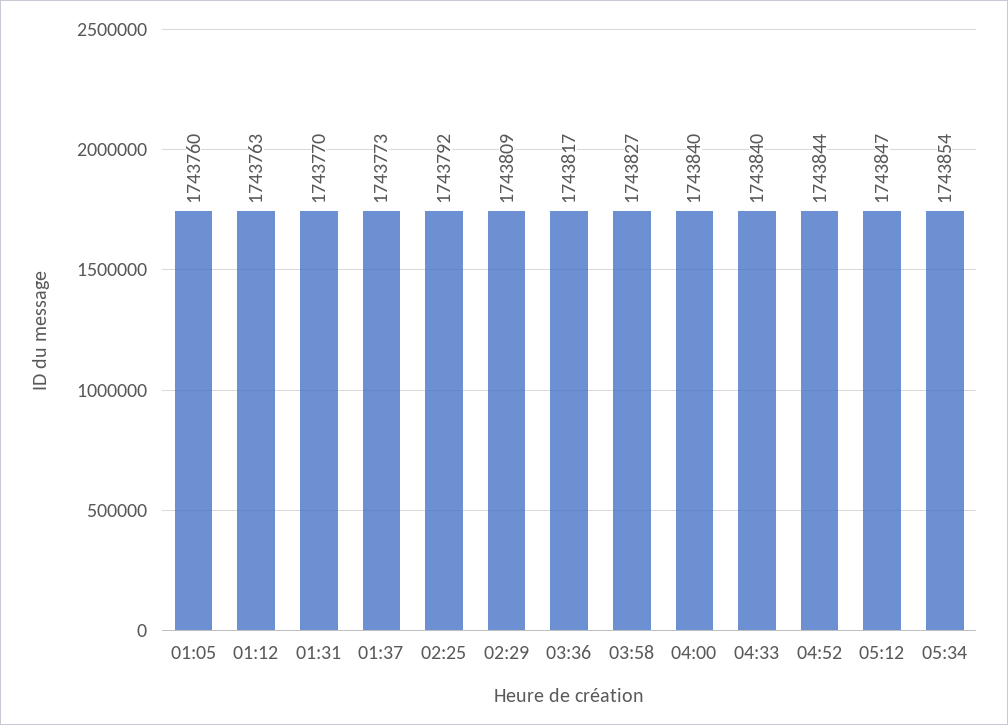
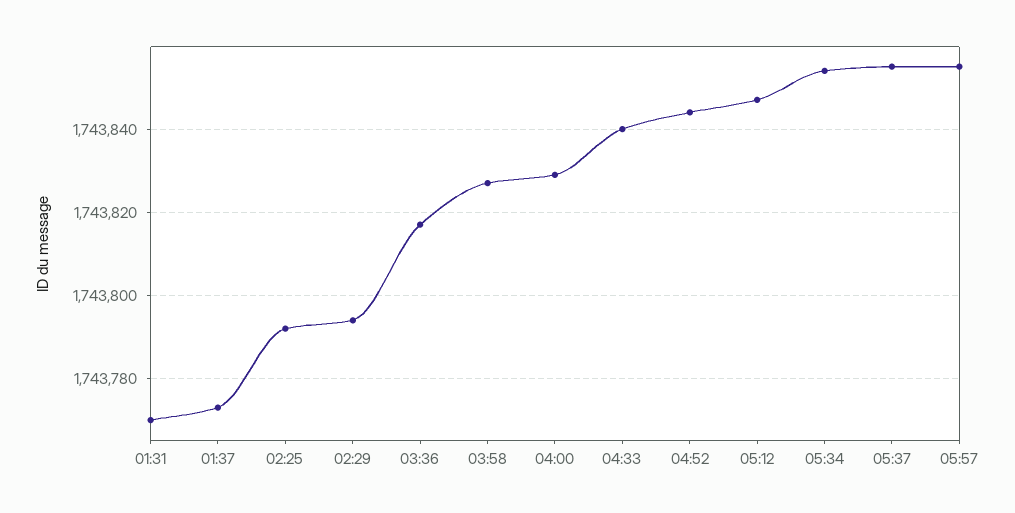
01:05: 1743760 -> none
01:12: 1743763 -> none
02:29: 1743809 -> 1743795
04:00: 1743840 -> 1743830
05:37: none -> 1743855
05:57: none -> 1743855

